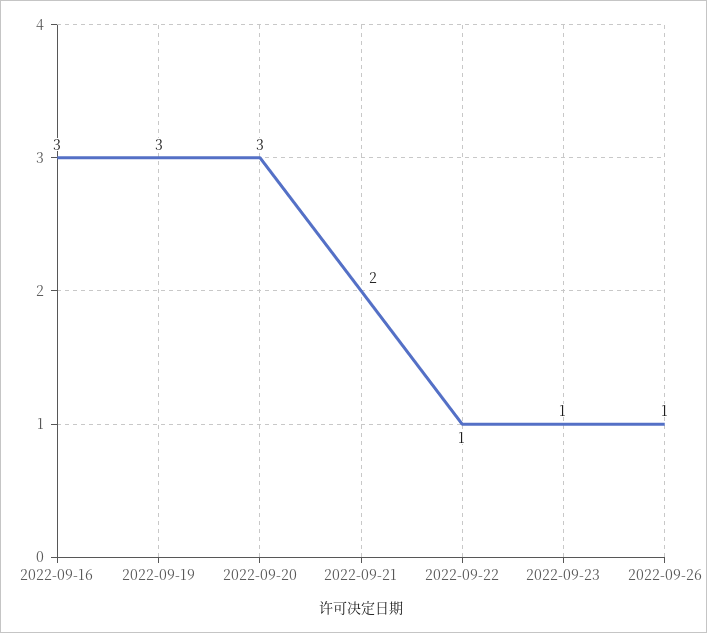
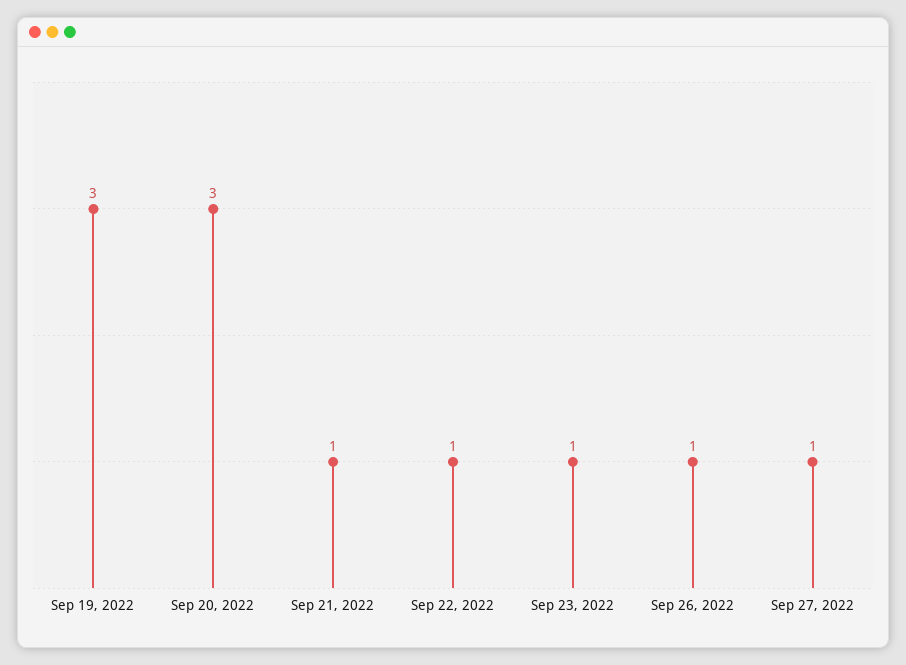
2022-09-16: 3 -> none
2022-09-21: 2 -> 1
Sep 27, 2022: none -> 1

